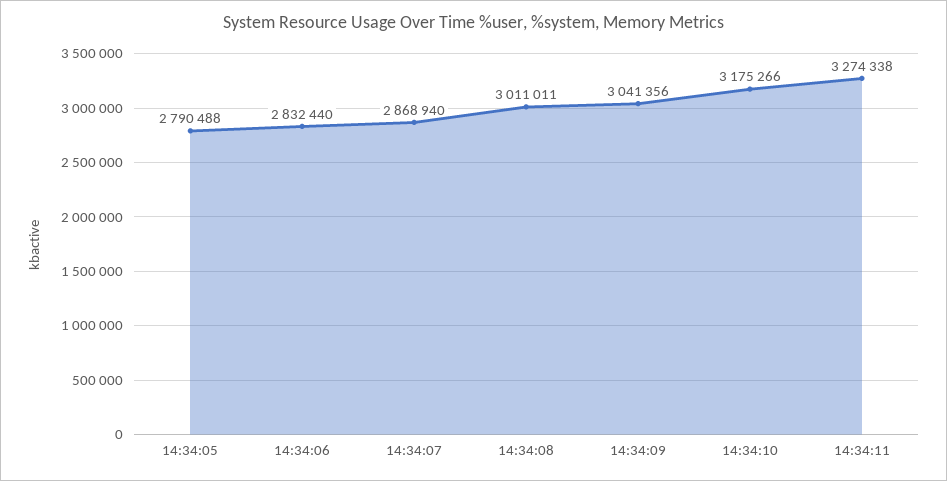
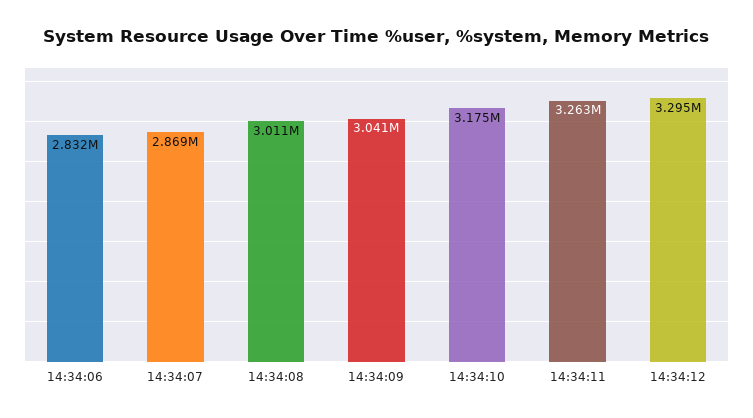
14:34:05: 2790488 -> none
14:34:11: 3274338 -> 3263000
14:34:12: none -> 3295000

